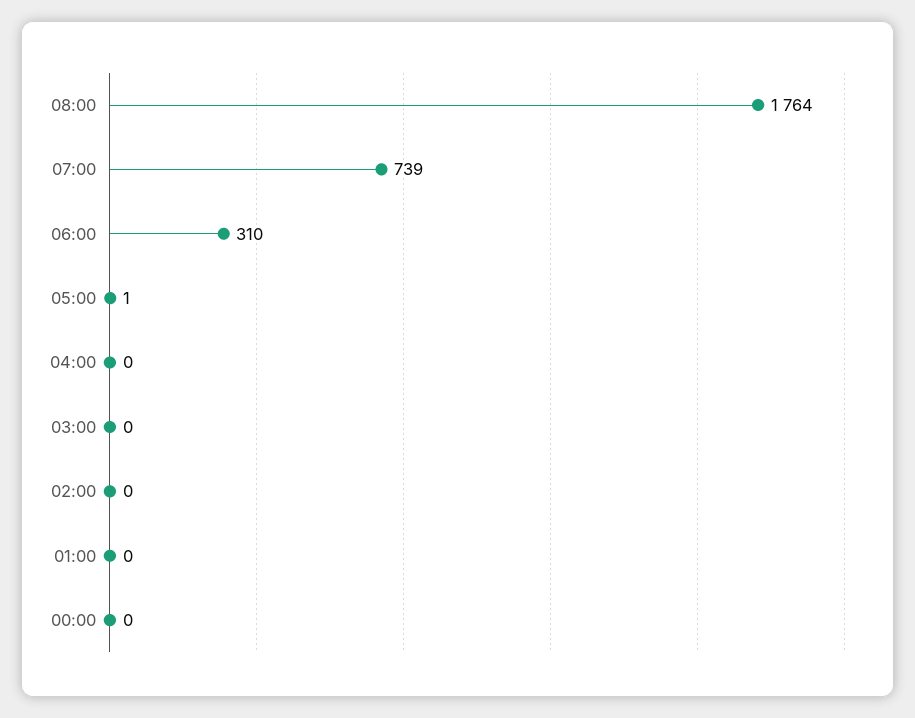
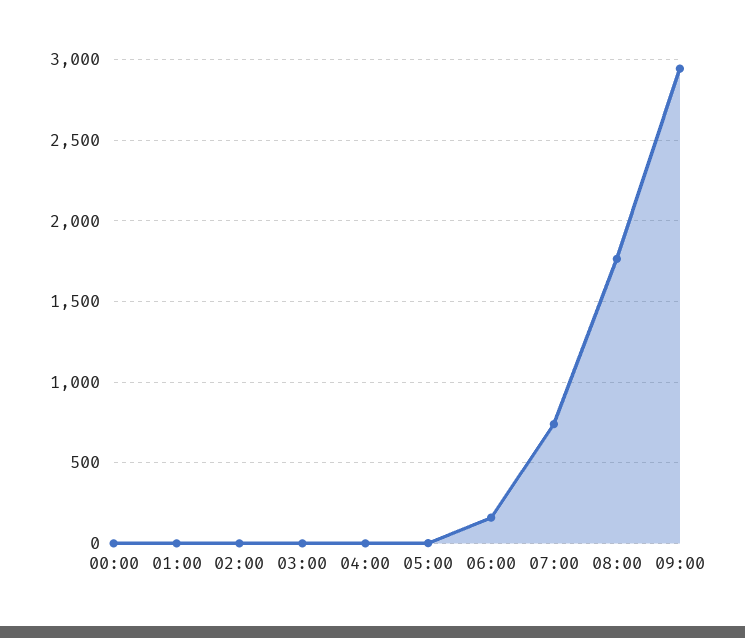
06:00: 310 -> 150
09:00: none -> 2950

